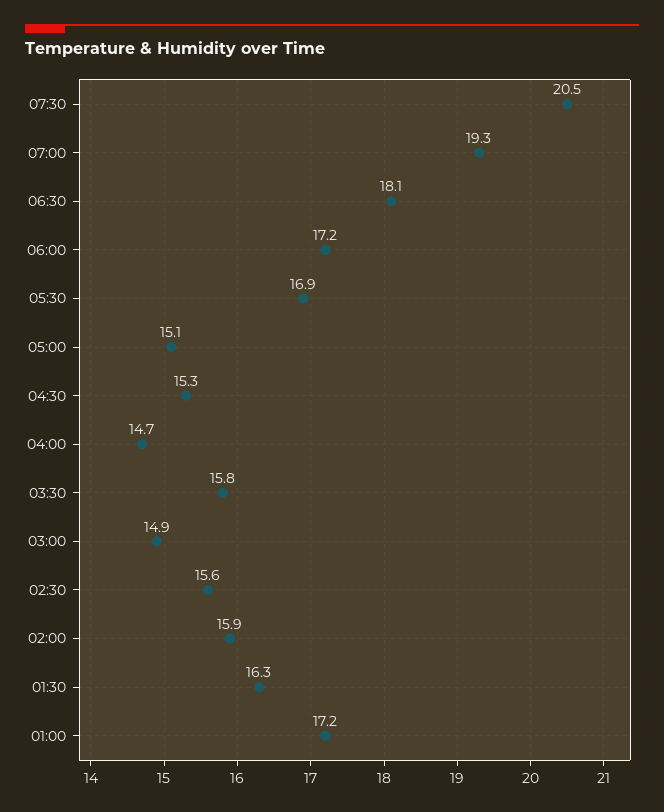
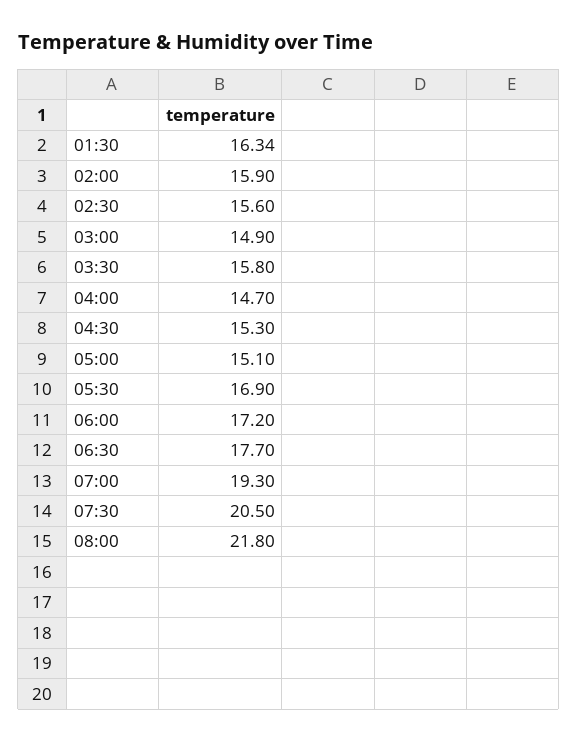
06:30: 18.1 -> 17.7
01:00: 17.2 -> none
08:00: none -> 21.8

